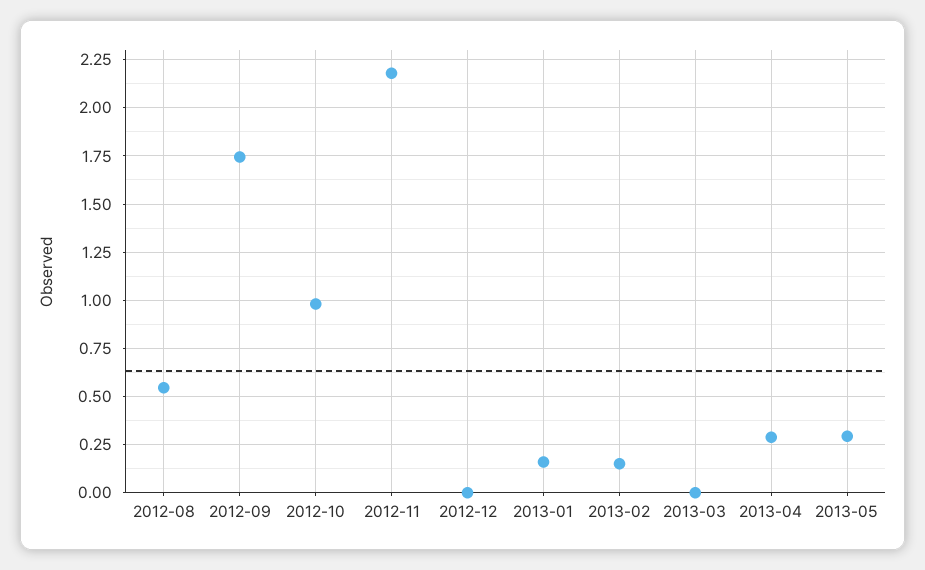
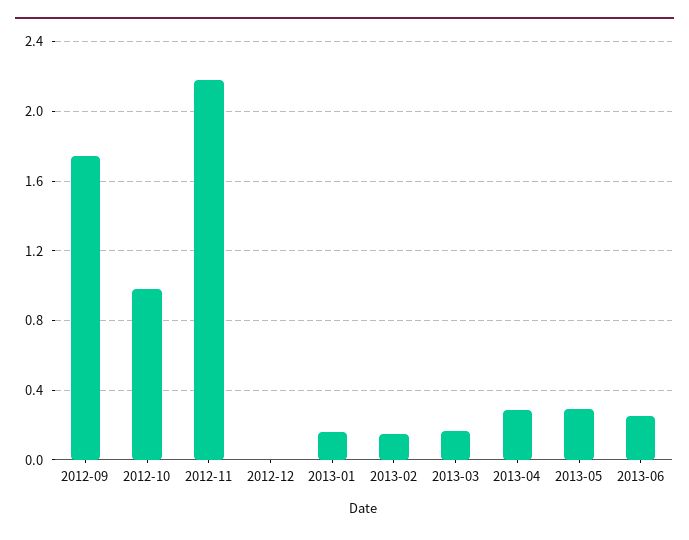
2012-08: 0.55 -> none
2013-03: 0 -> 0.15
2013-06: none -> 0.25

